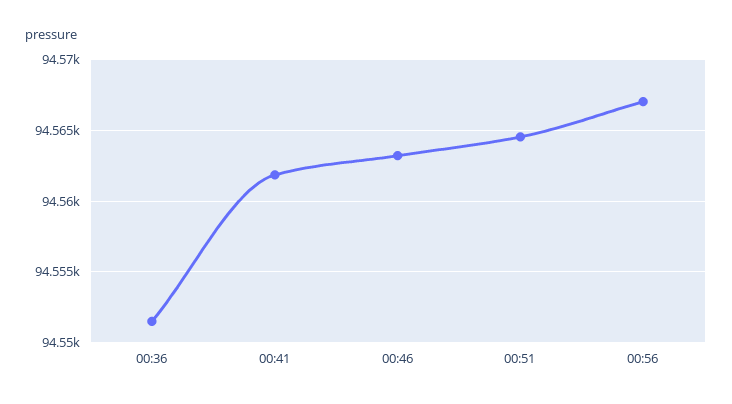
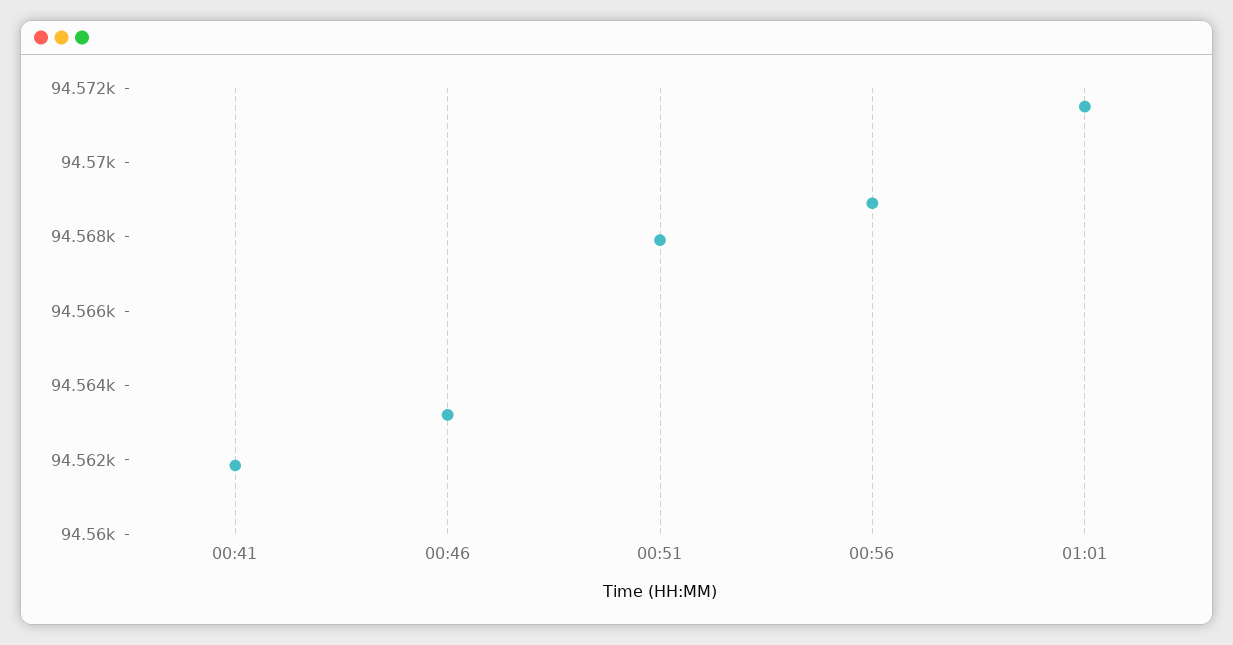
00:36: 94551.5 -> none
00:51: 94564.5 -> 94568
00:56: 94567 -> 94569
01:01: none -> 94571.5

